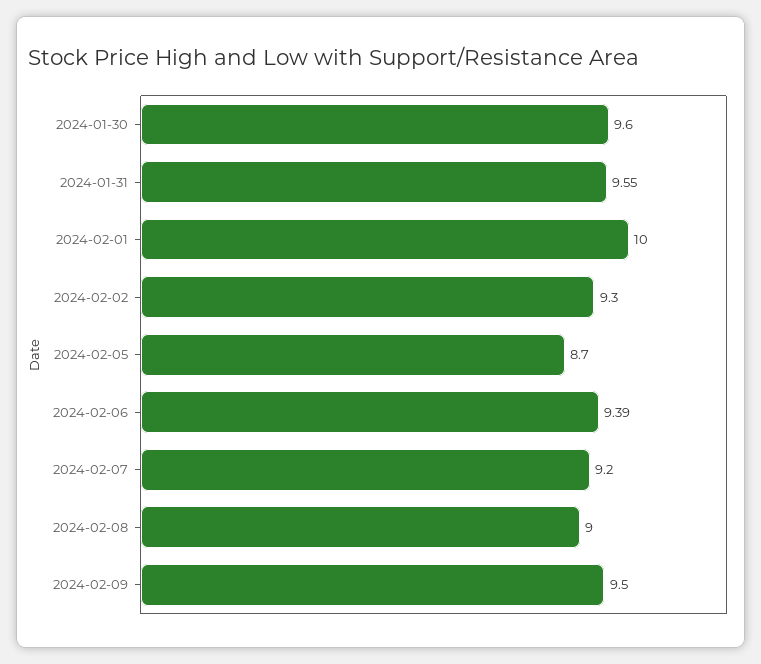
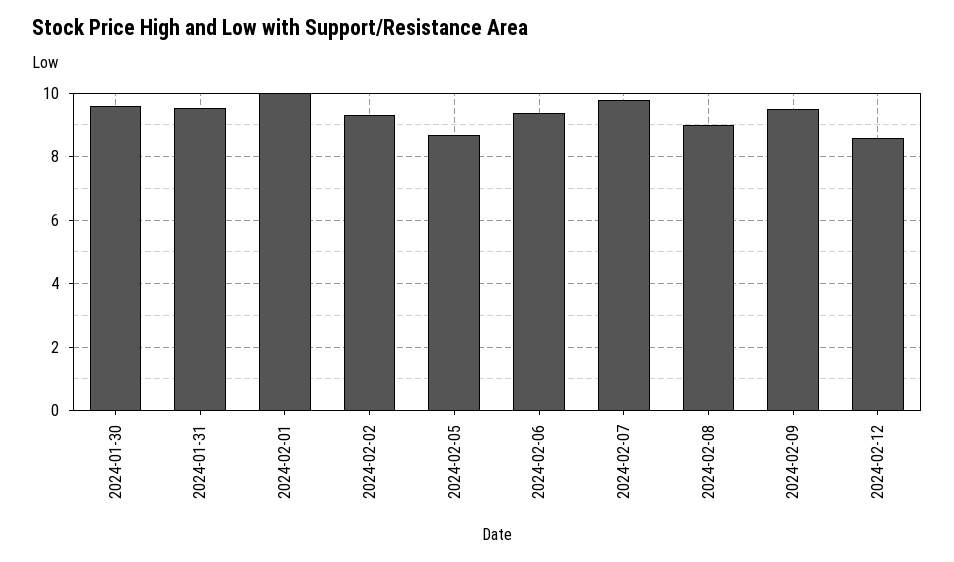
2024-02-07: 9.2 -> 9.8
2024-02-12: none -> 8.6

